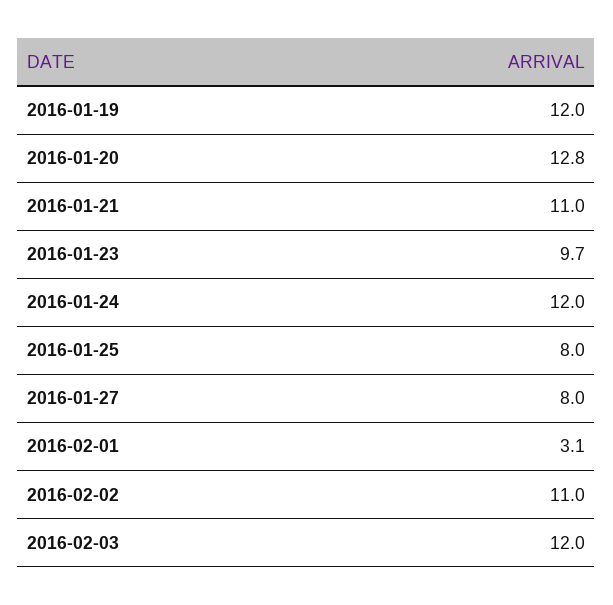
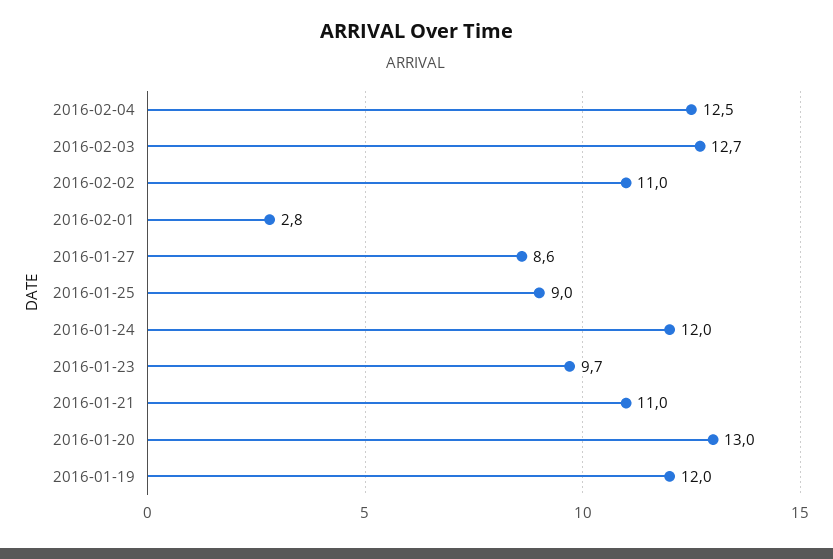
2016-01-20: 12.8 -> 13
2016-01-25: 8 -> 9
2016-01-27: 8 -> 8.6
2016-02-01: 3.1 -> 2.8
2016-02-03: 12 -> 12.7
2016-02-04: none -> 12.5

